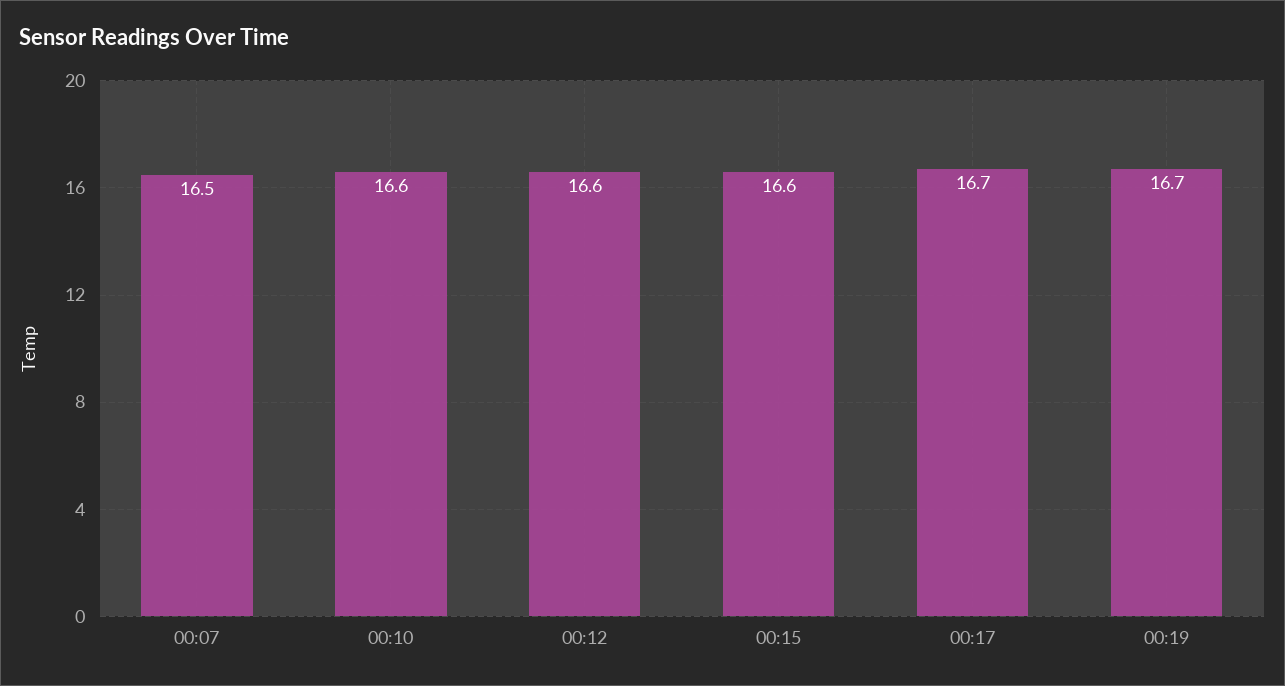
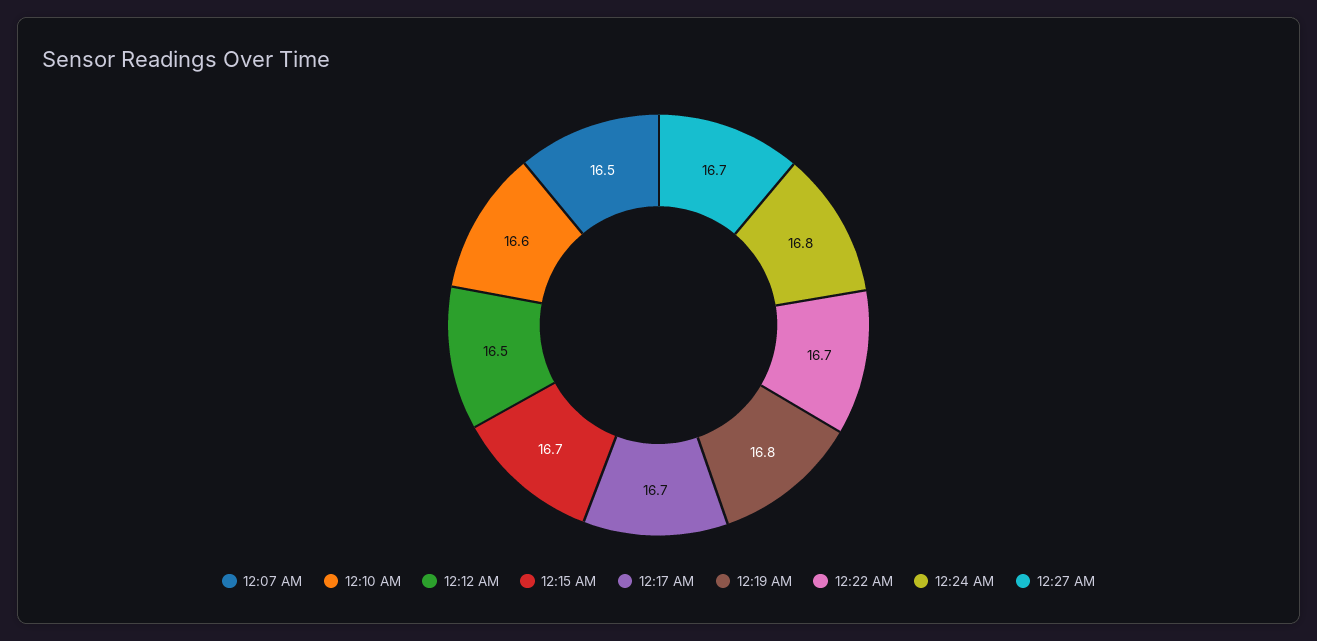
00:12: 16.6 -> 16.5
00:15: 16.6 -> 16.7
00:19: 16.7 -> 16.8
12:22 AM: none -> 16.7
12:24 AM: none -> 16.8
12:27 AM: none -> 16.7

